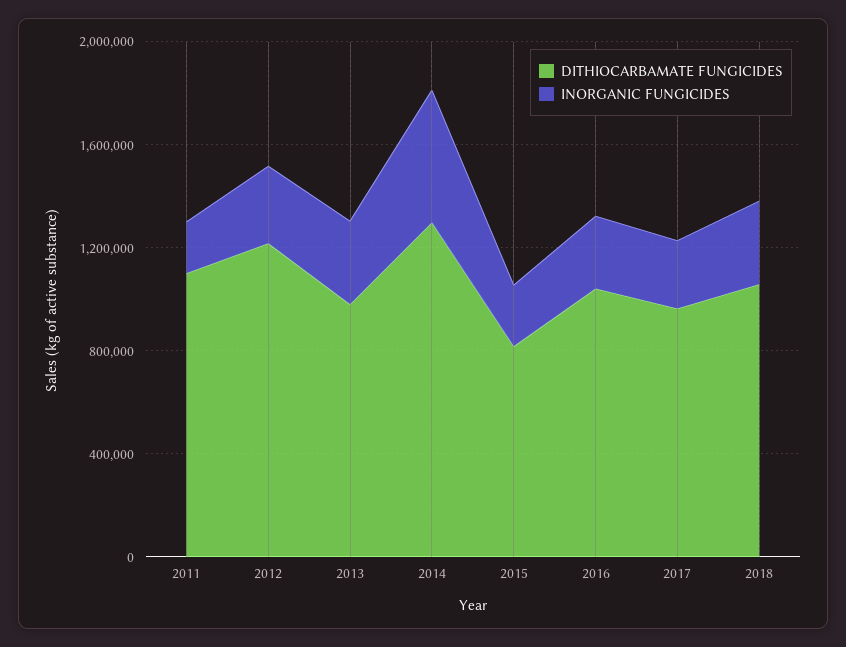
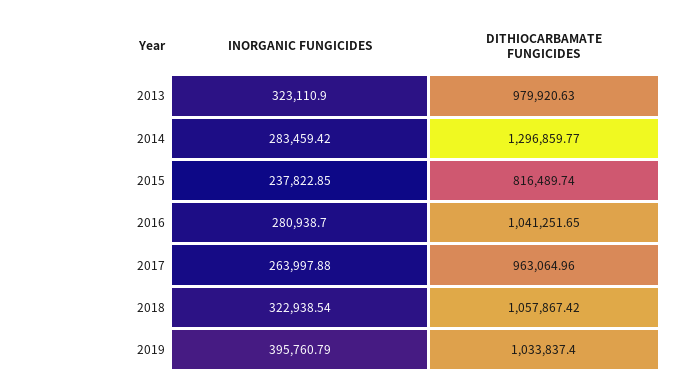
DITHIOCARBAMATE FUNGICIDES, 2011: 1100000 -> none
INORGANIC FUNGICIDES, 2011: 200000 -> none
DITHIOCARBAMATE FUNGICIDES, 2012: 1200000 -> none
INORGANIC FUNGICIDES, 2012: 300000 -> none
INORGANIC FUNGICIDES, 2014: 500000 -> 283459.42
INORGANIC FUNGICIDES, 2019: none -> 395760.79
DITHIOCARBAMATE FUNGICIDES, 2019: none -> 1033837.4

